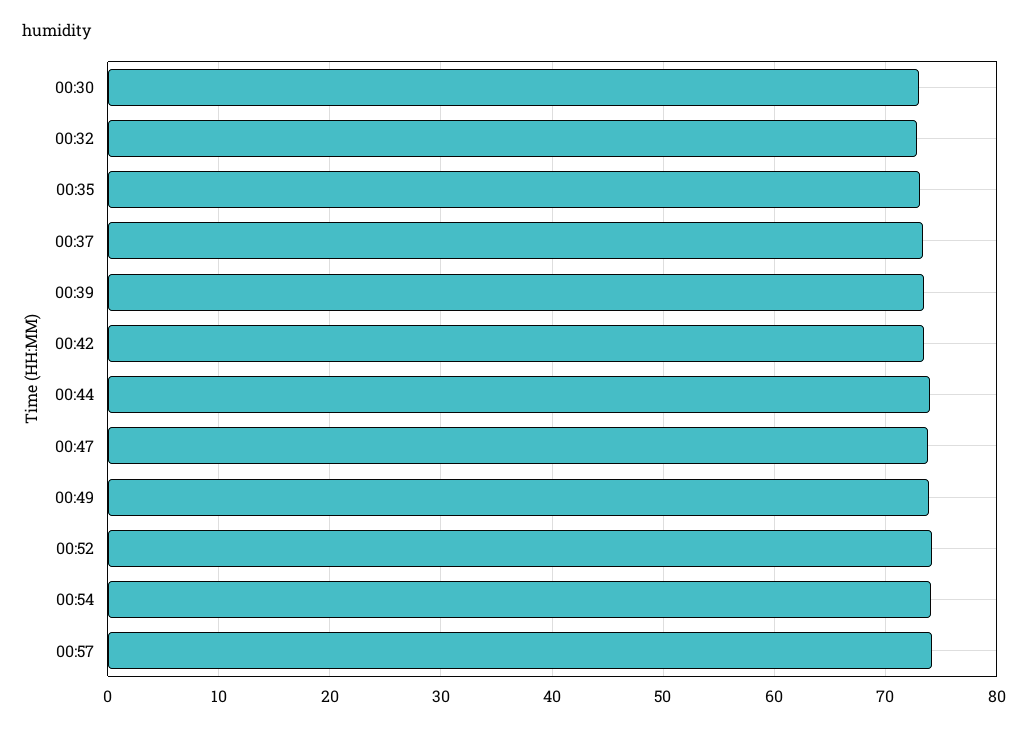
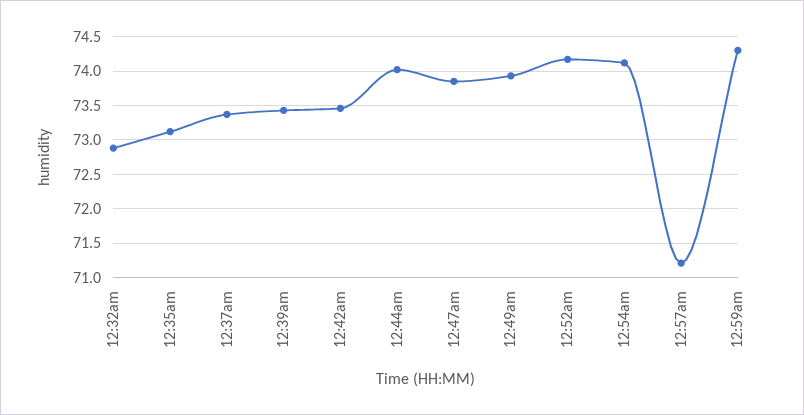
00:30: 73 -> none
00:57: 74 -> 71.2
12:59am: none -> 74.3

